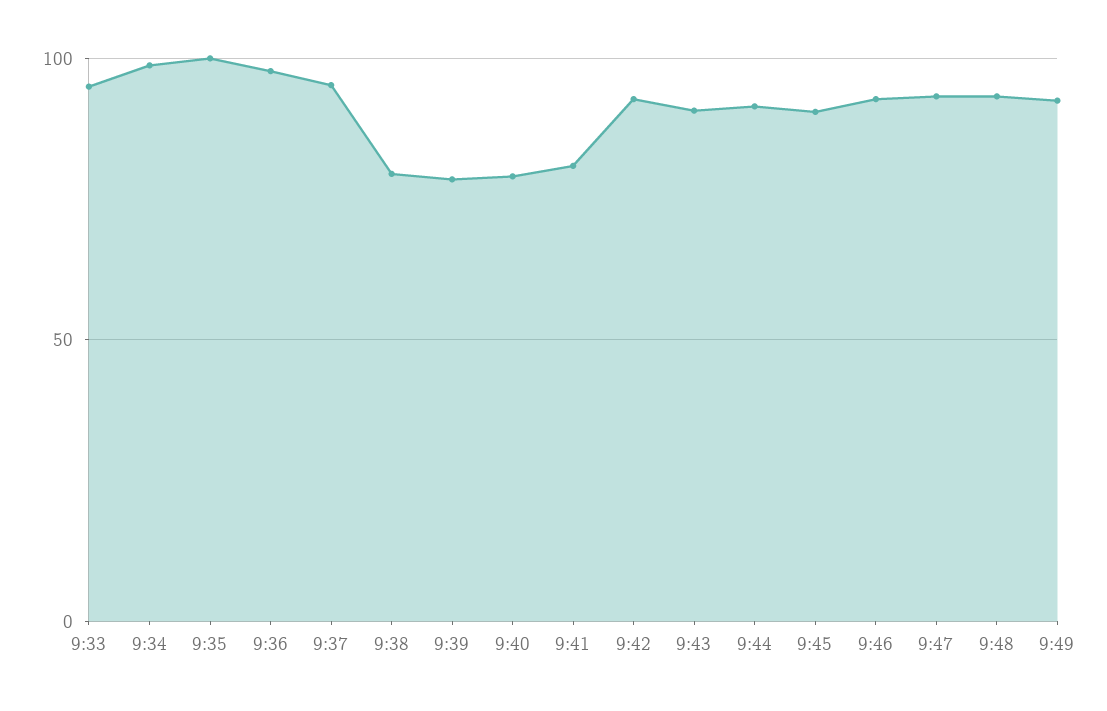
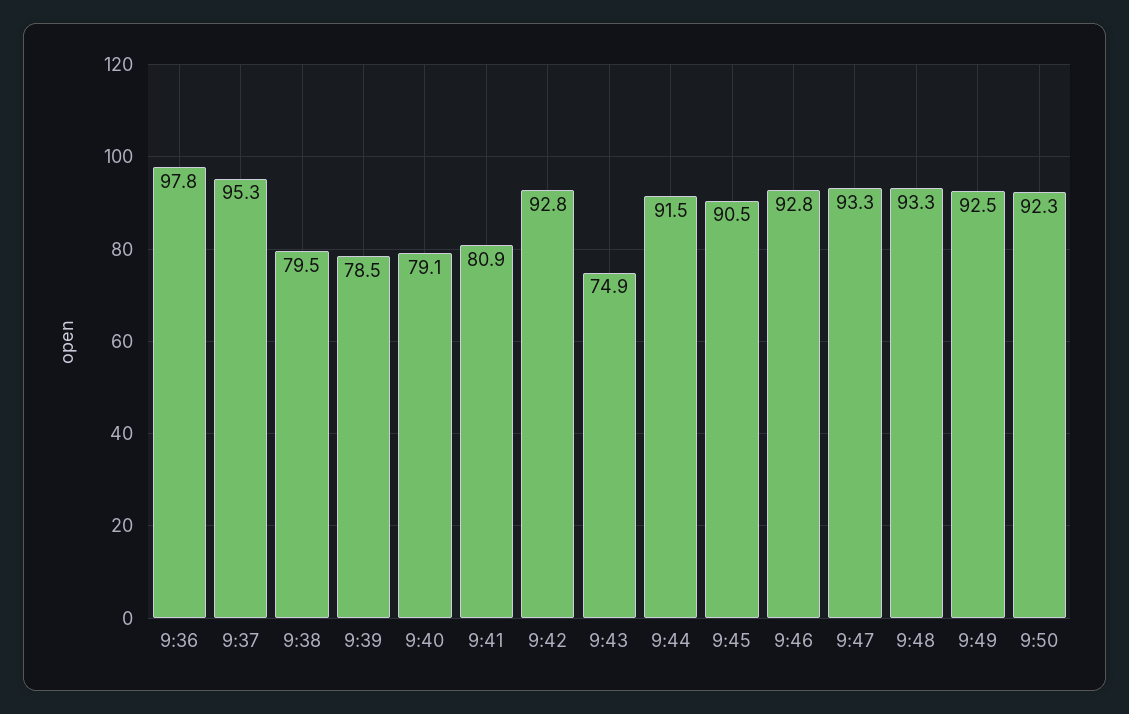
9:33: 95 -> none
9:34: 100 -> none
9:35: 100 -> none
9:43: 90 -> 74.9
9:50: none -> 92.3

